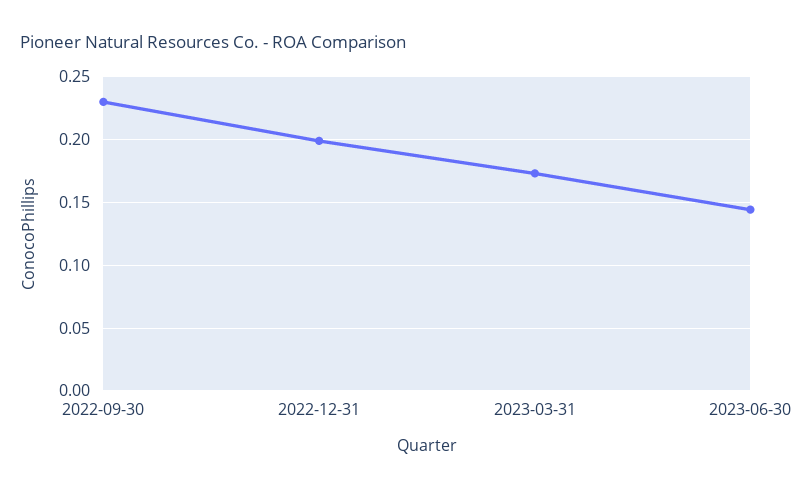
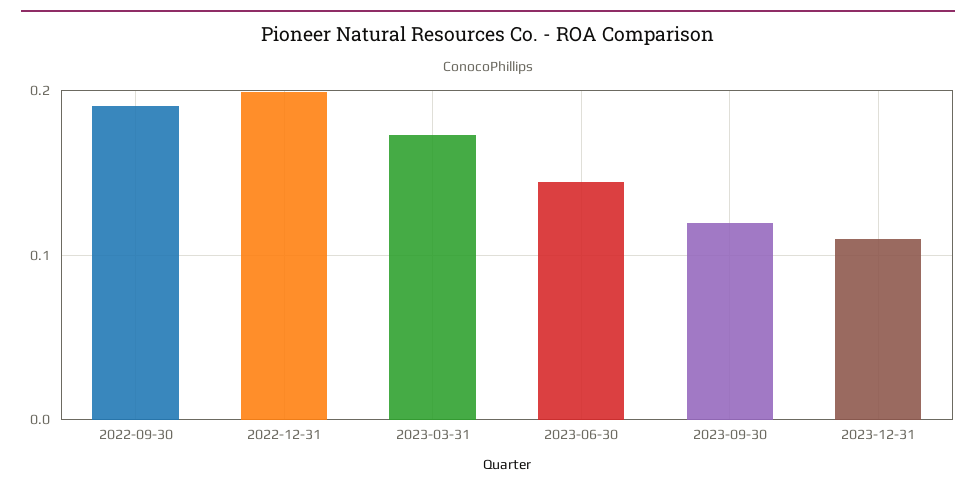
2022-09-30: 0.23 -> 0.19
2023-09-30: none -> 0.12
2023-12-31: none -> 0.11

